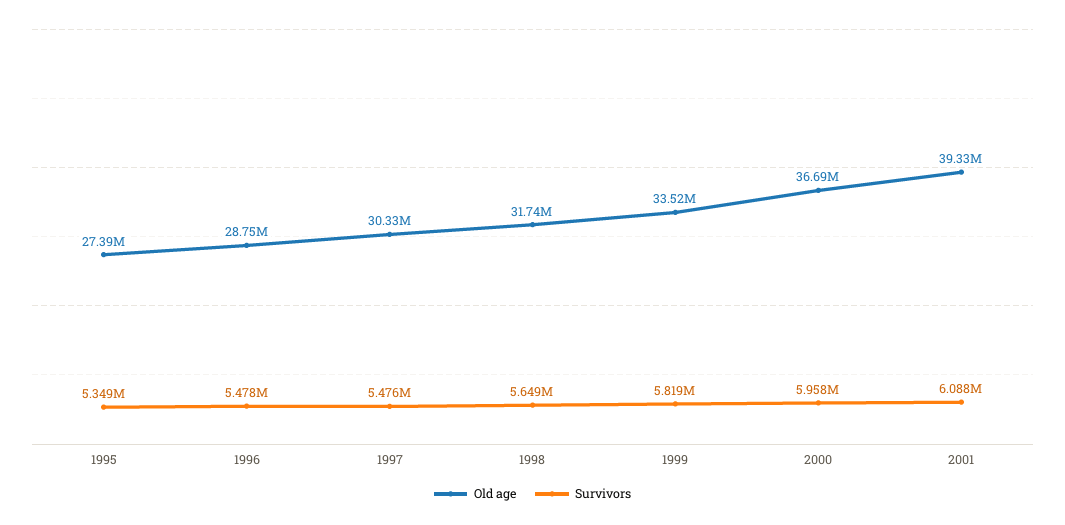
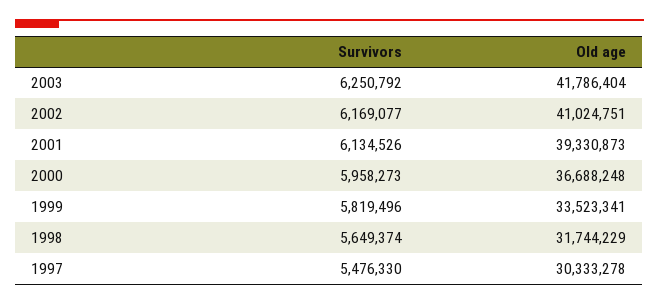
Old age, 1995: 27390000 -> none
Survivors, 1995: 5349000 -> none
Old age, 1996: 28750000 -> none
Survivors, 1996: 5478000 -> none
Survivors, 2001: 6088000 -> 6134526
Survivors, 2003: none -> 6250792
Old age, 2003: none -> 41786404
Survivors, 2002: none -> 6169077
Old age, 2002: none -> 41024751

